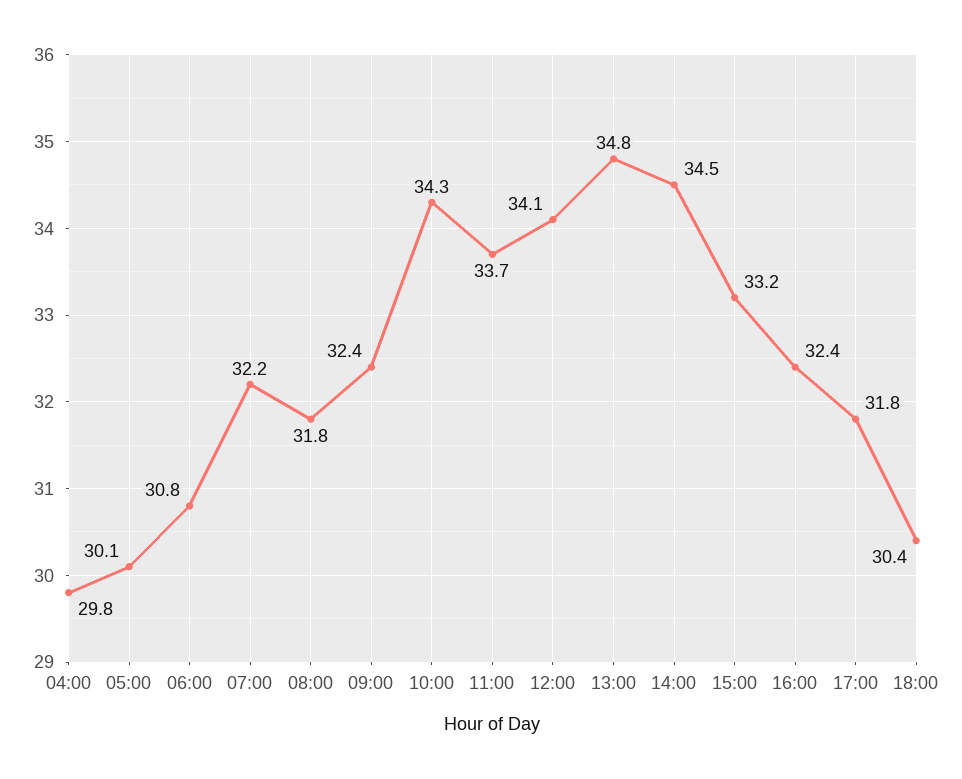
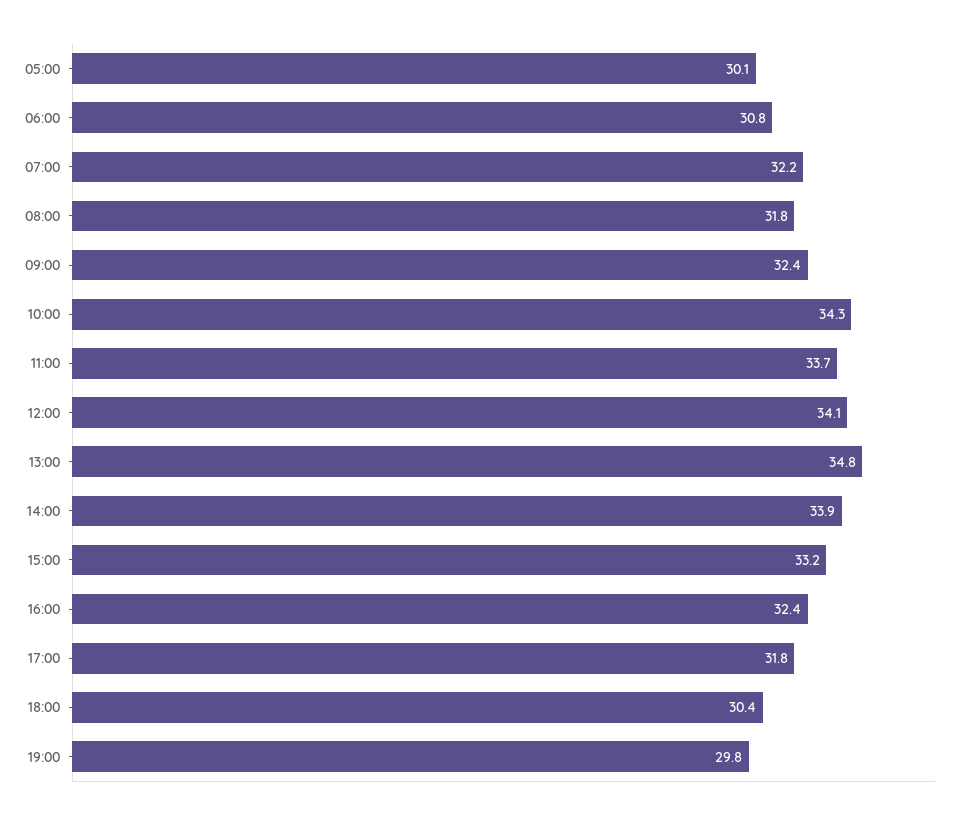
04:00: 29.8 -> none
14:00: 34.5 -> 33.9
19:00: none -> 29.8

